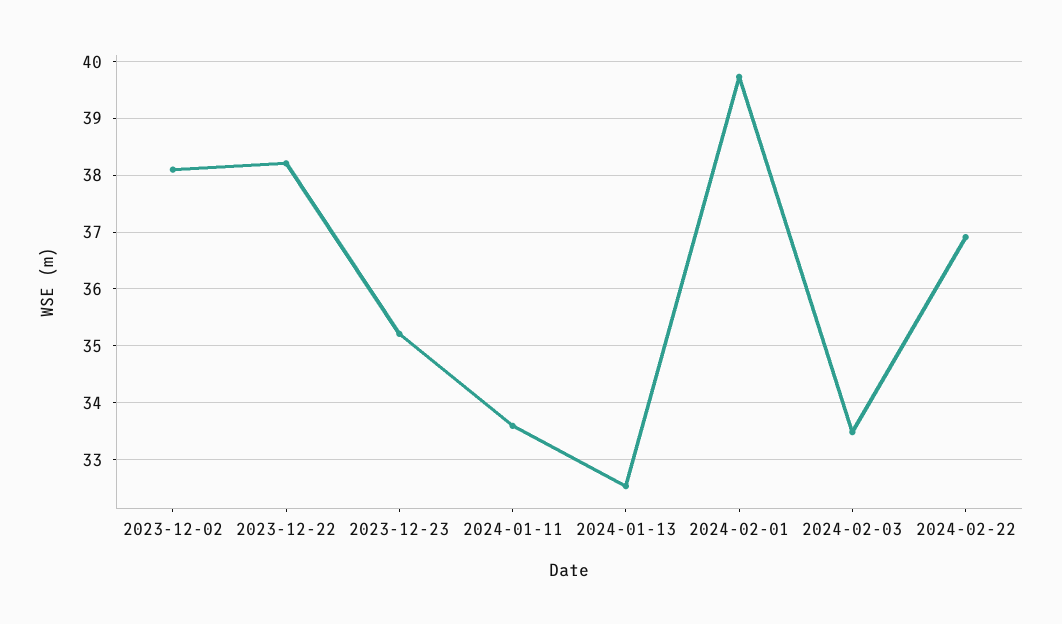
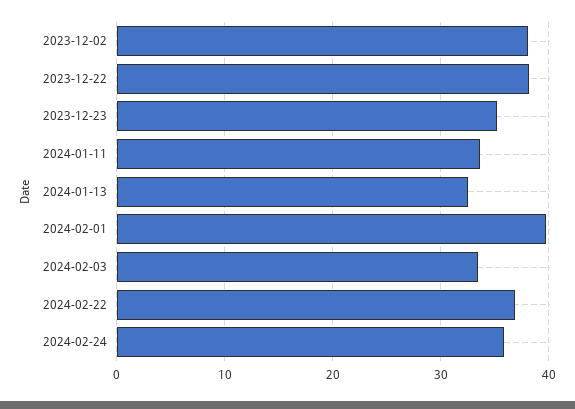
2024-02-24: none -> 36

